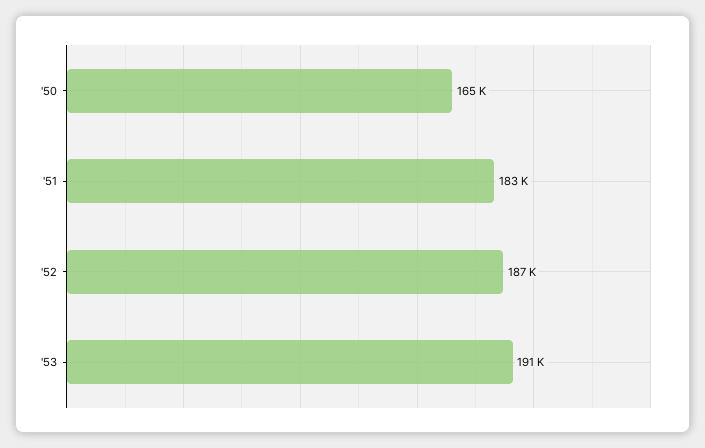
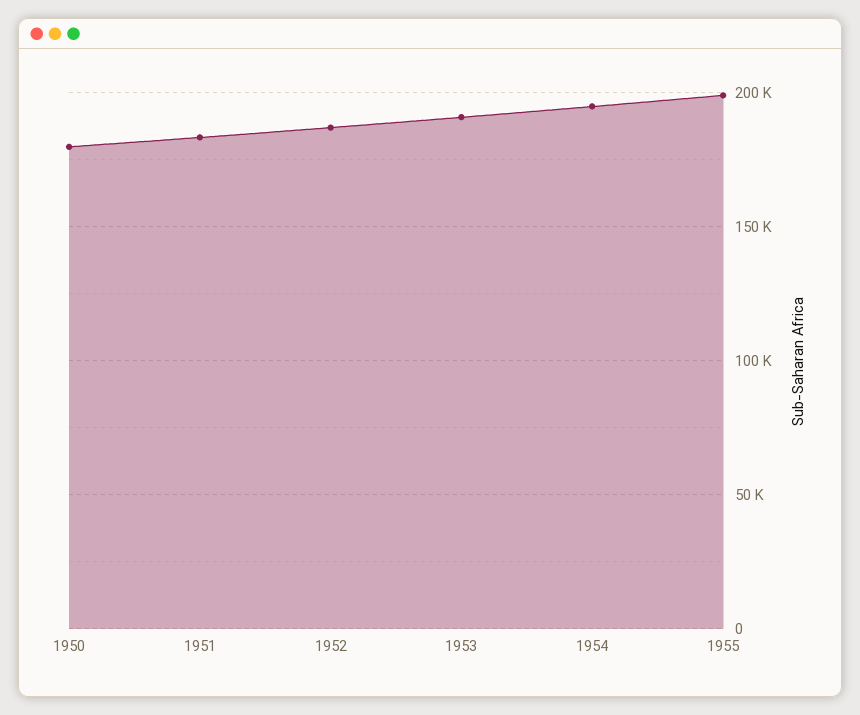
'50: 165000 -> 180000
1954: none -> 195000
1955: none -> 200000

